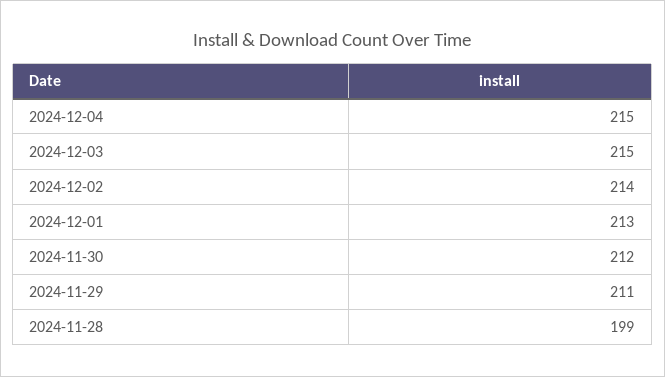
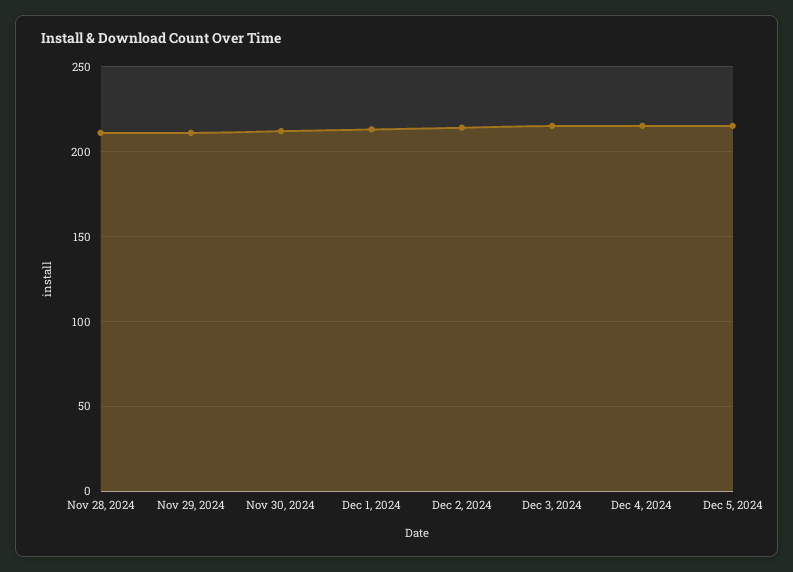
2024-11-28: 199 -> 210
Dec 5, 2024: none -> 215

